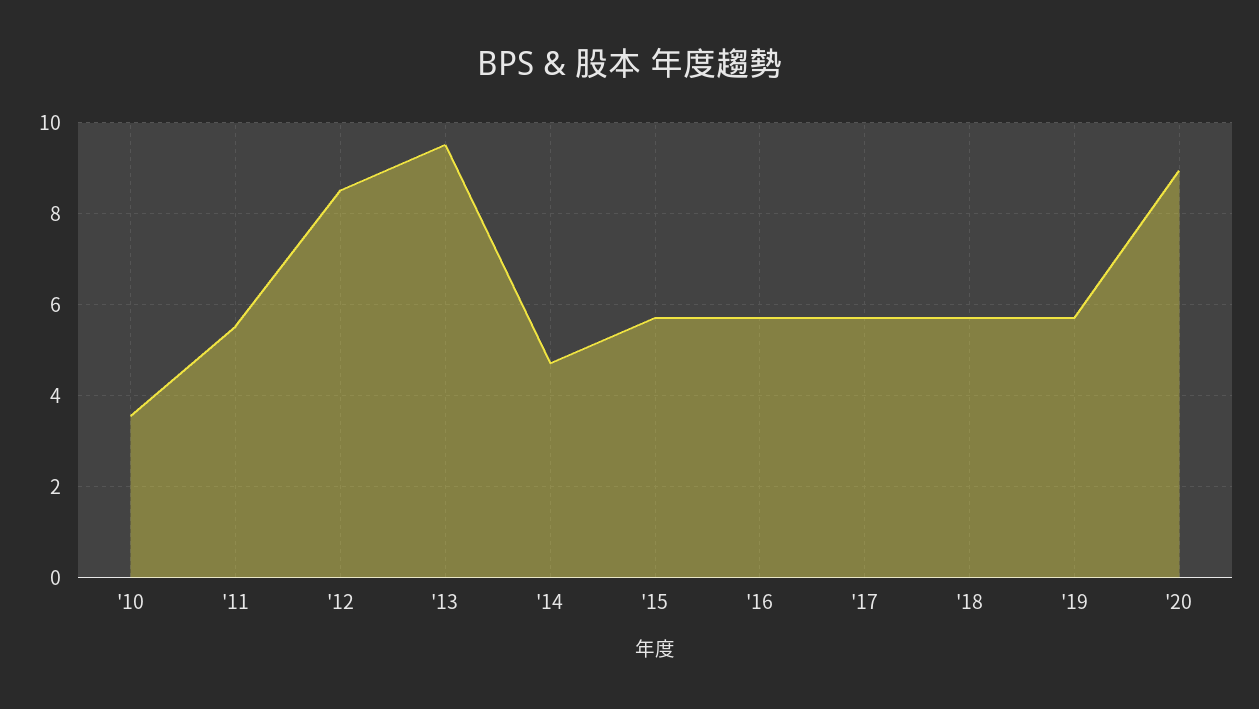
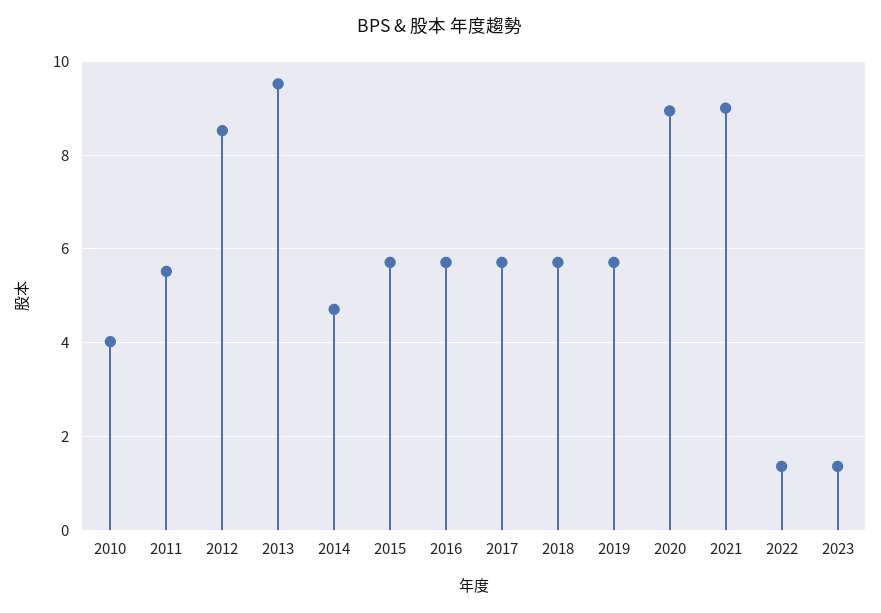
'10: 3.6 -> 4
2021: none -> 9
2022: none -> 1.4
2023: none -> 1.4

